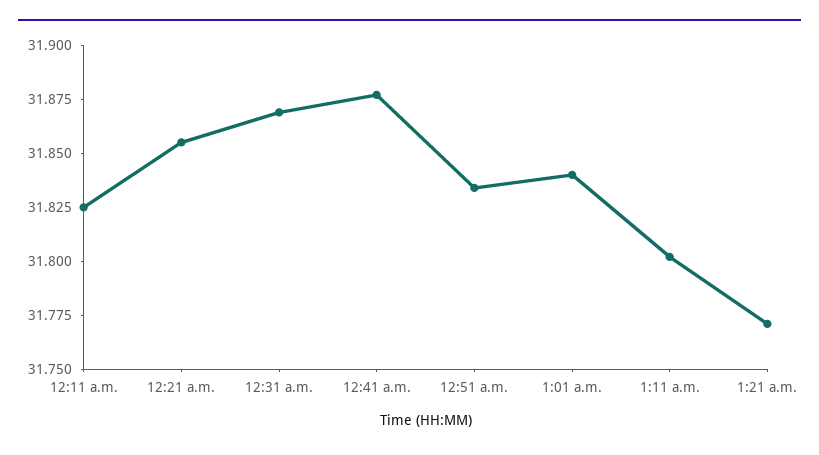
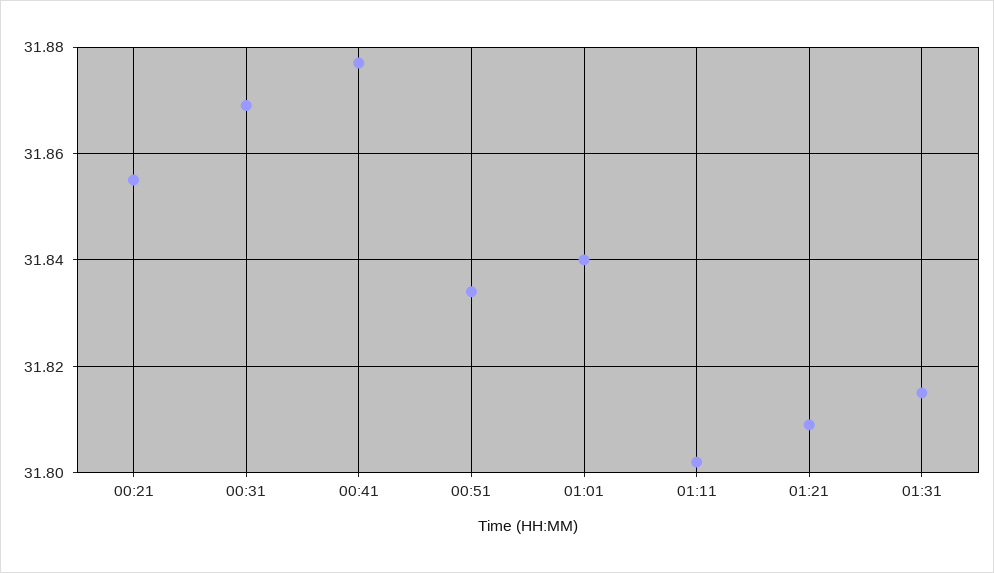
12:11 a.m.: 31.825 -> none
1:21 a.m.: 31.77 -> 31.81
01:31: none -> 31.815

